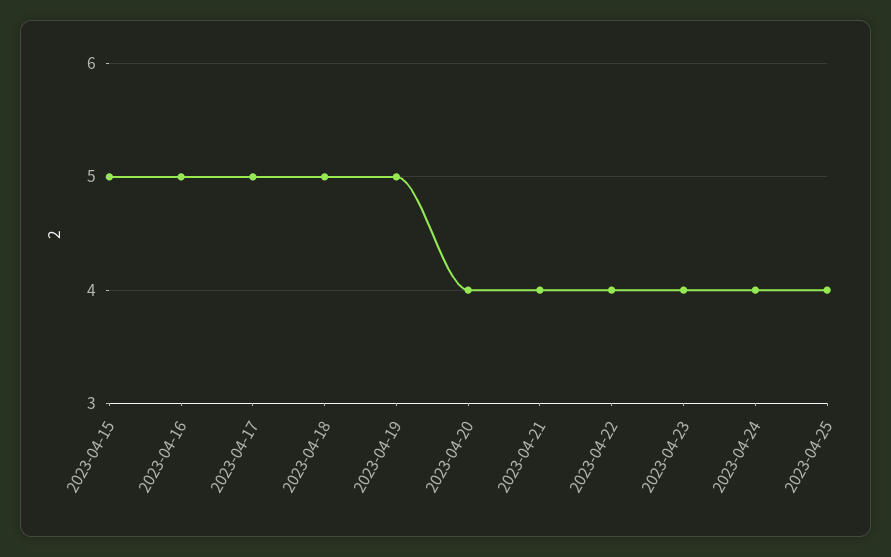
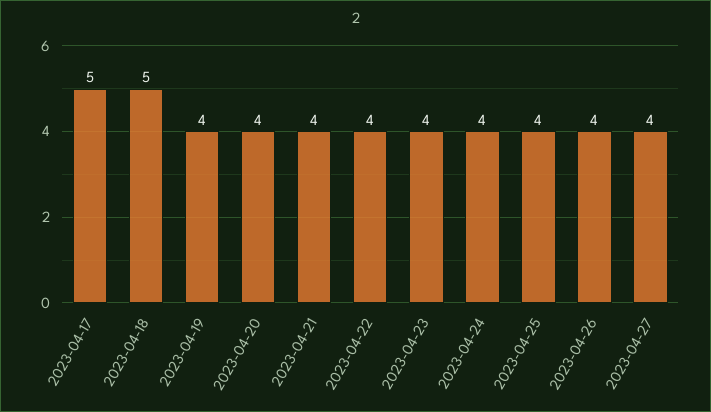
2023-04-15: 5 -> none
2023-04-16: 5 -> none
2023-04-19: 5 -> 4
2023-04-26: none -> 4
2023-04-27: none -> 4

